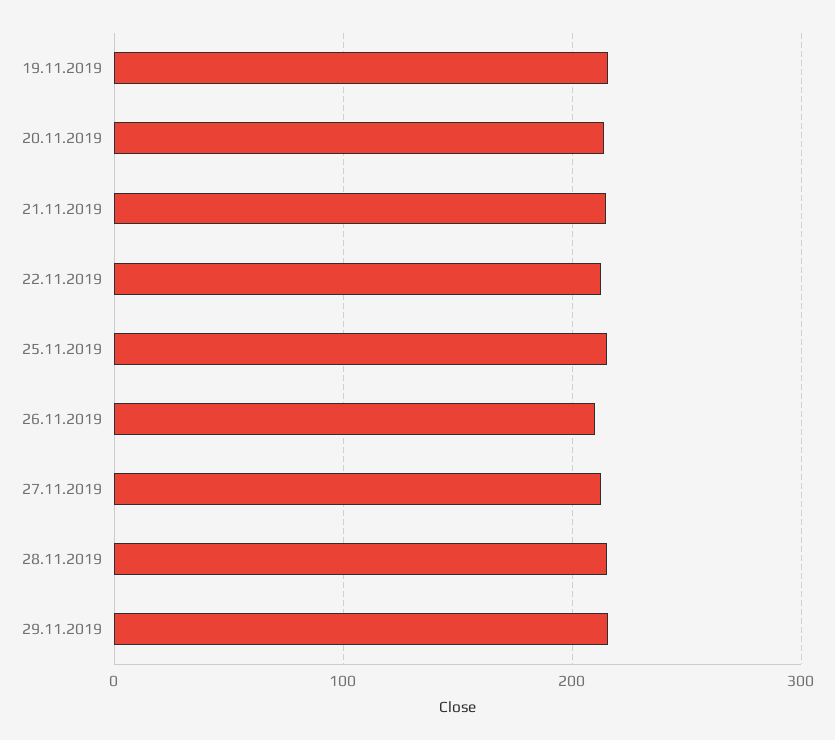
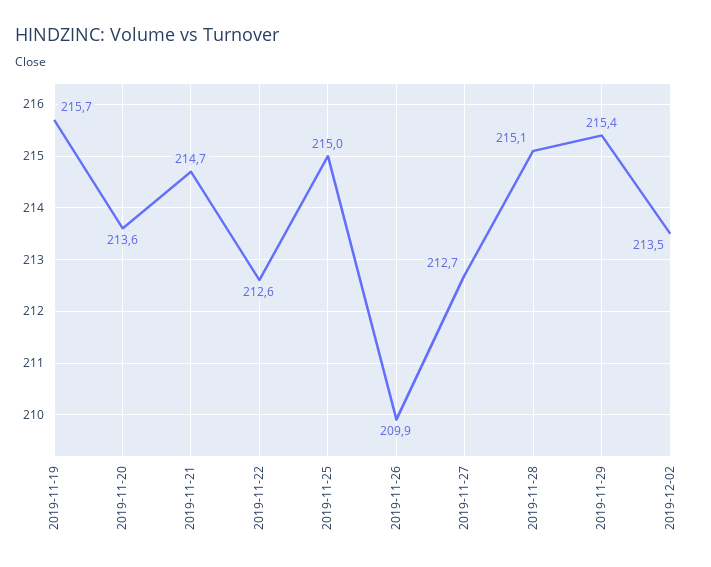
2019-12-02: none -> 213.5

